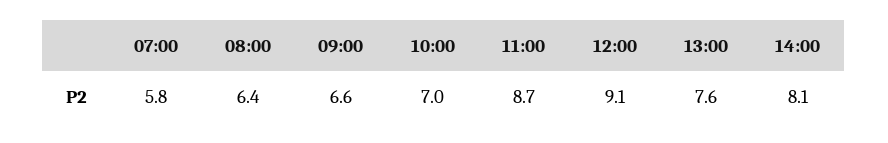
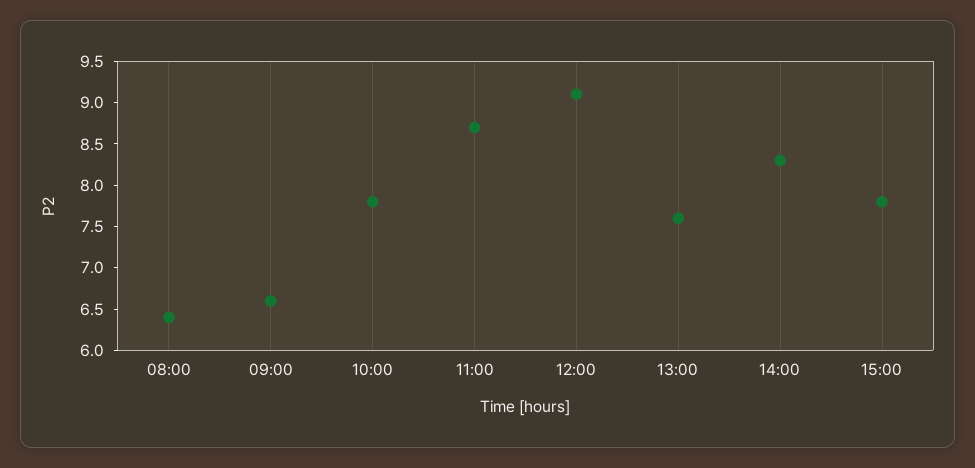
07:00: 5.8 -> none
10:00: 7 -> 7.8
14:00: 8.1 -> 8.3
15:00: none -> 7.8

